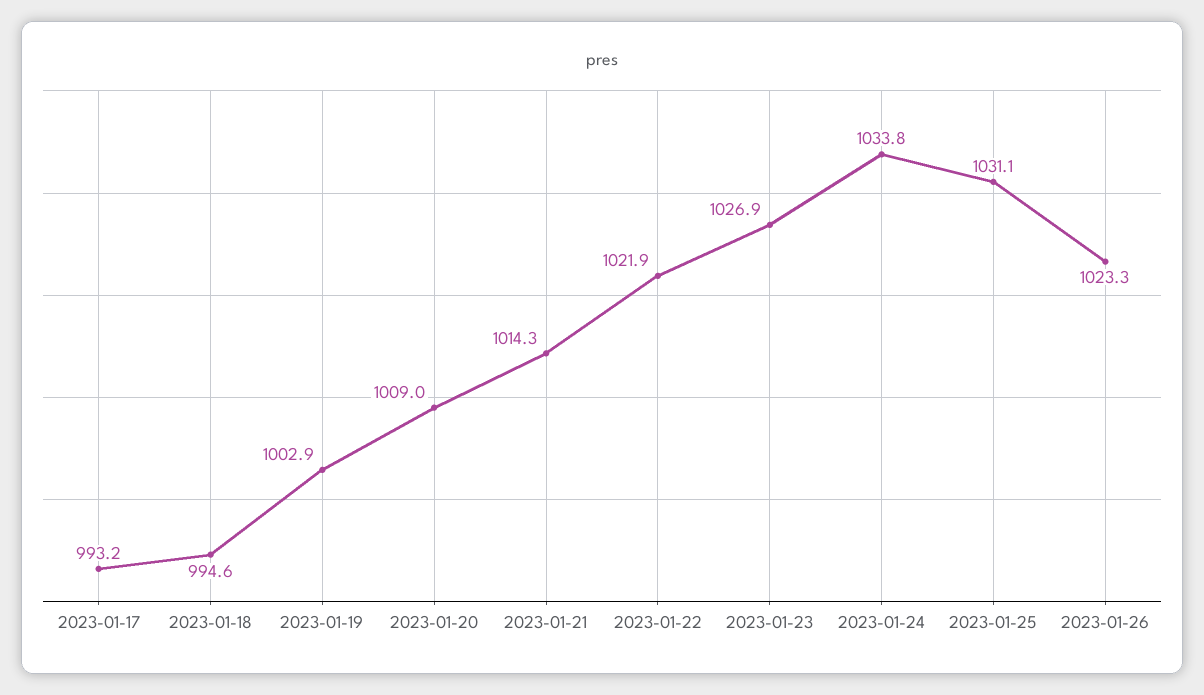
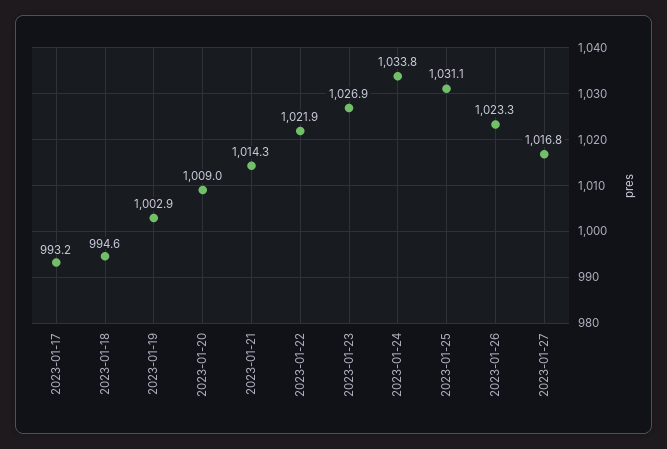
2023-01-27: none -> 1016.8

